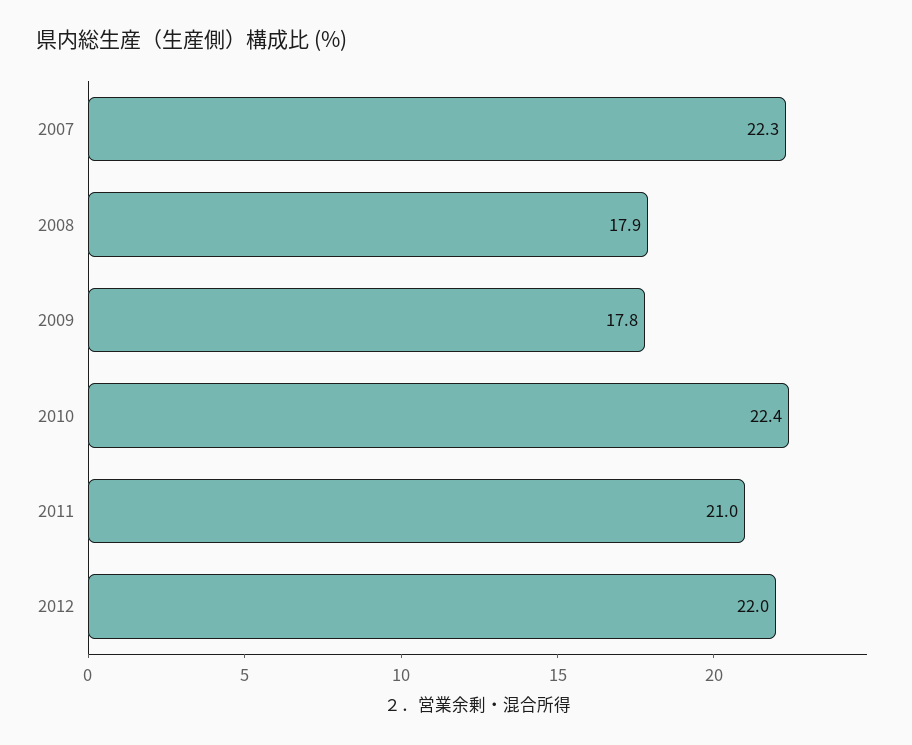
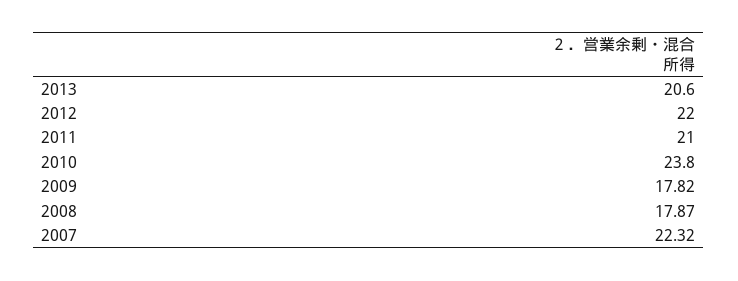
2010: 22.4 -> 23.8
2013: none -> 20.6

